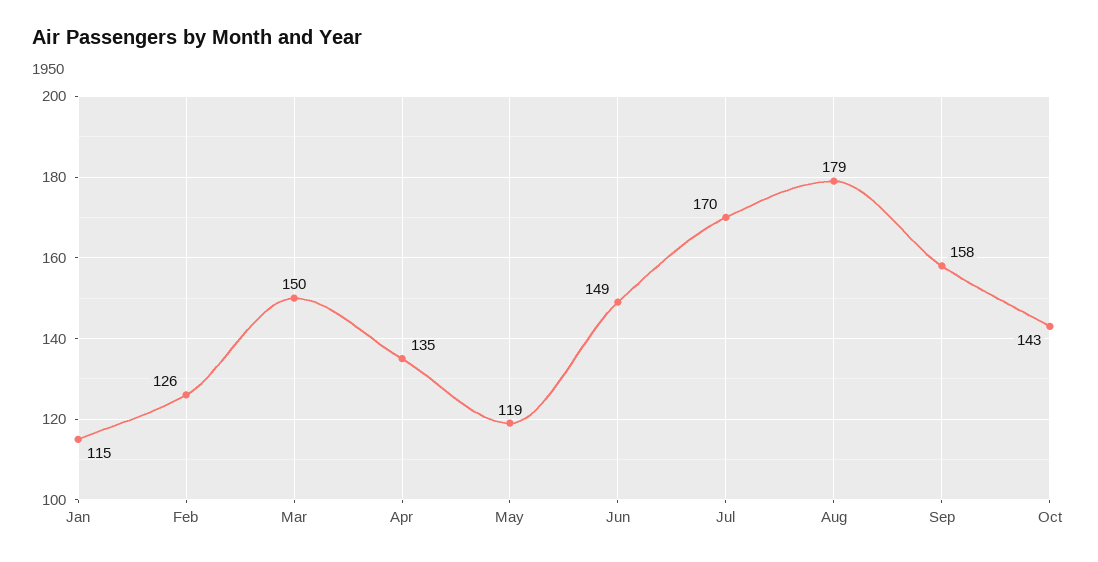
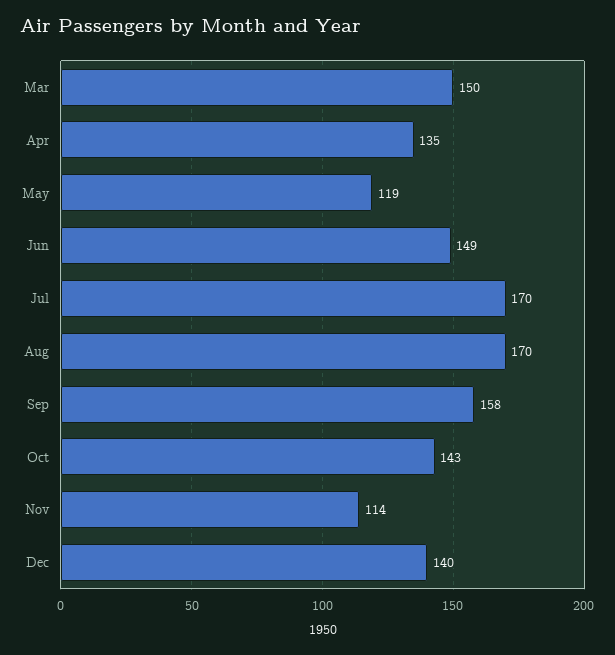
Jan: 115 -> none
Feb: 126 -> none
Aug: 179 -> 170
Nov: none -> 114
Dec: none -> 140

